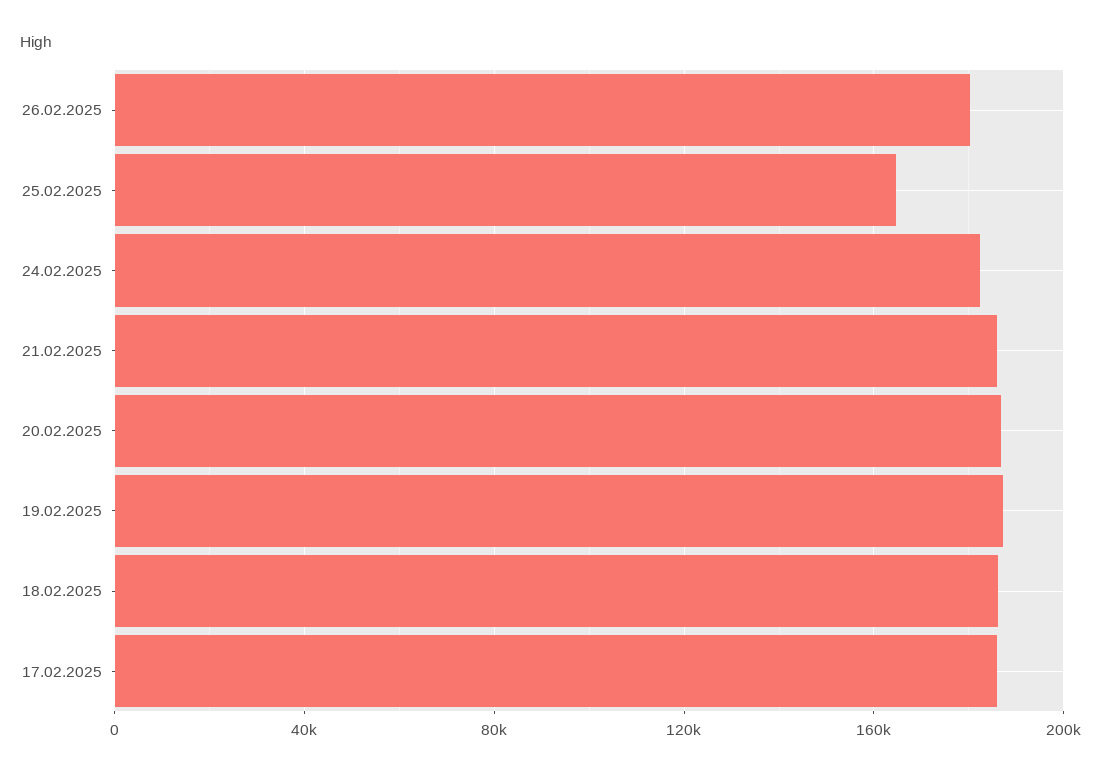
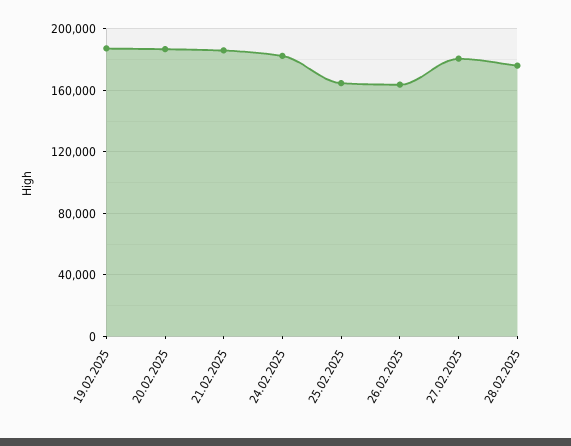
26.02.2025: 180000 -> 165000
18.02.2025: 185000 -> none
17.02.2025: 185000 -> none
27.02.2025: none -> 180000
28.02.2025: none -> 175000

